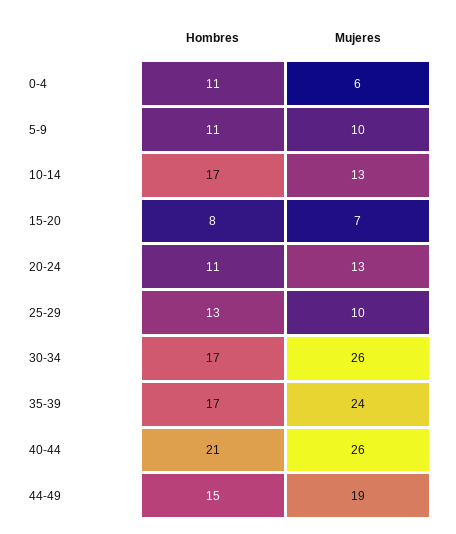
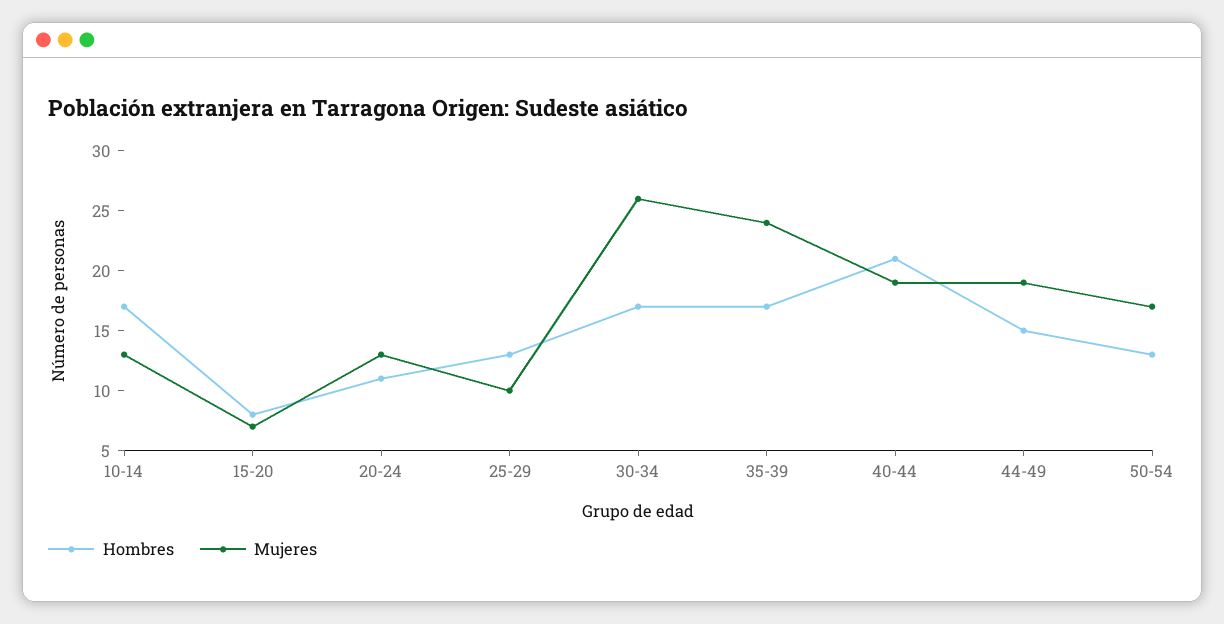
Hombres, 0-4: 11 -> none
Mujeres, 0-4: 6 -> none
Hombres, 5-9: 11 -> none
Mujeres, 5-9: 10 -> none
Mujeres, 40-44: 26 -> 19
Hombres, 50-54: none -> 13
Mujeres, 50-54: none -> 17

